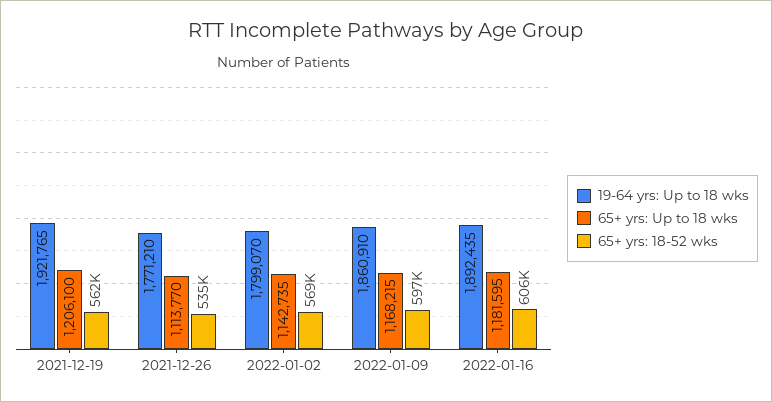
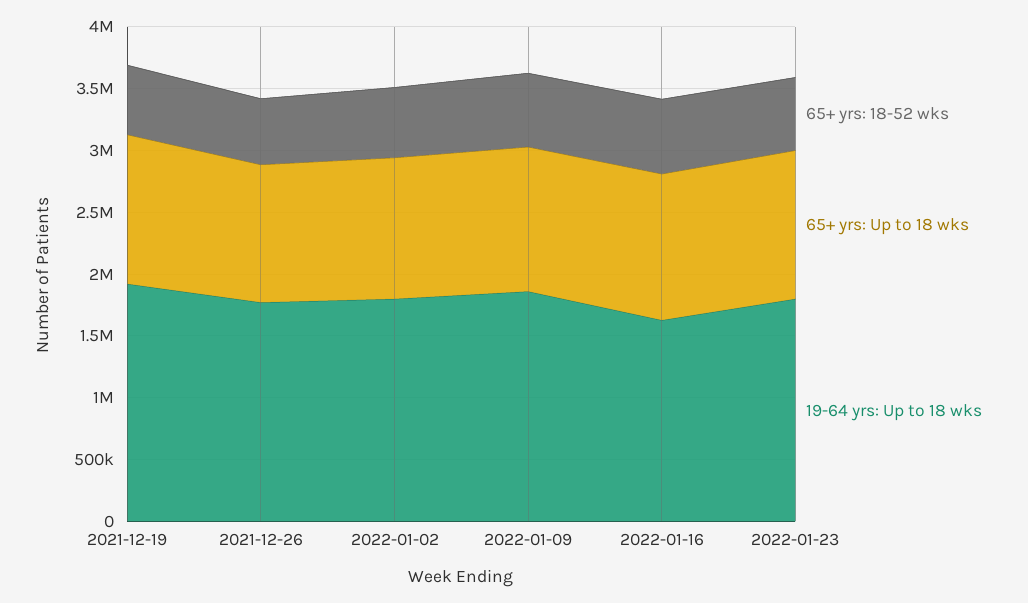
19-64 yrs: Up to 18 wks, 2022-01-16: 1892435 -> 1600000
65+ yrs: 18-52 wks, 2022-01-23: none -> 600000
65+ yrs: Up to 18 wks, 2022-01-23: none -> 1200000
19-64 yrs: Up to 18 wks, 2022-01-23: none -> 1800000

